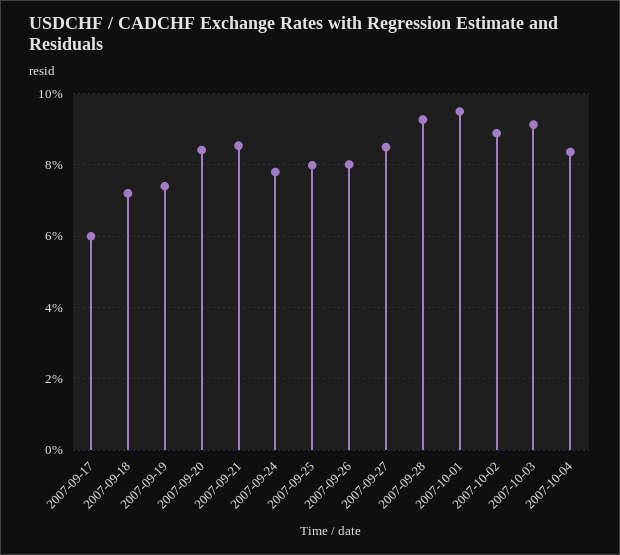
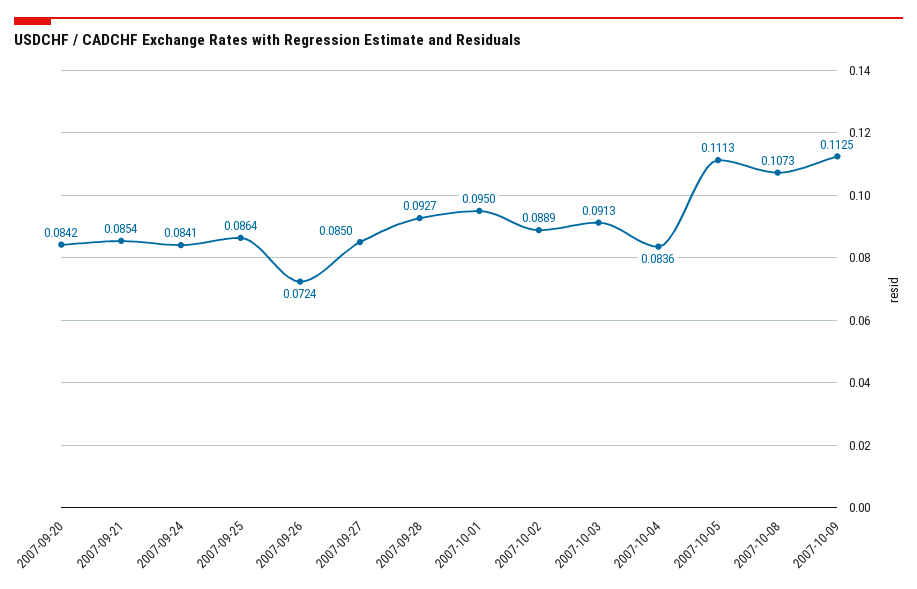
2007-09-17: 0.06 -> none
2007-09-18: 0.072 -> none
2007-09-19: 0.074 -> none
2007-09-24: 0.078 -> 0.0841
2007-09-25: 0.08 -> 0.0864
2007-09-26: 0.08 -> 0.0724
2007-10-05: none -> 0.1113
2007-10-08: none -> 0.1073
2007-10-09: none -> 0.1125

